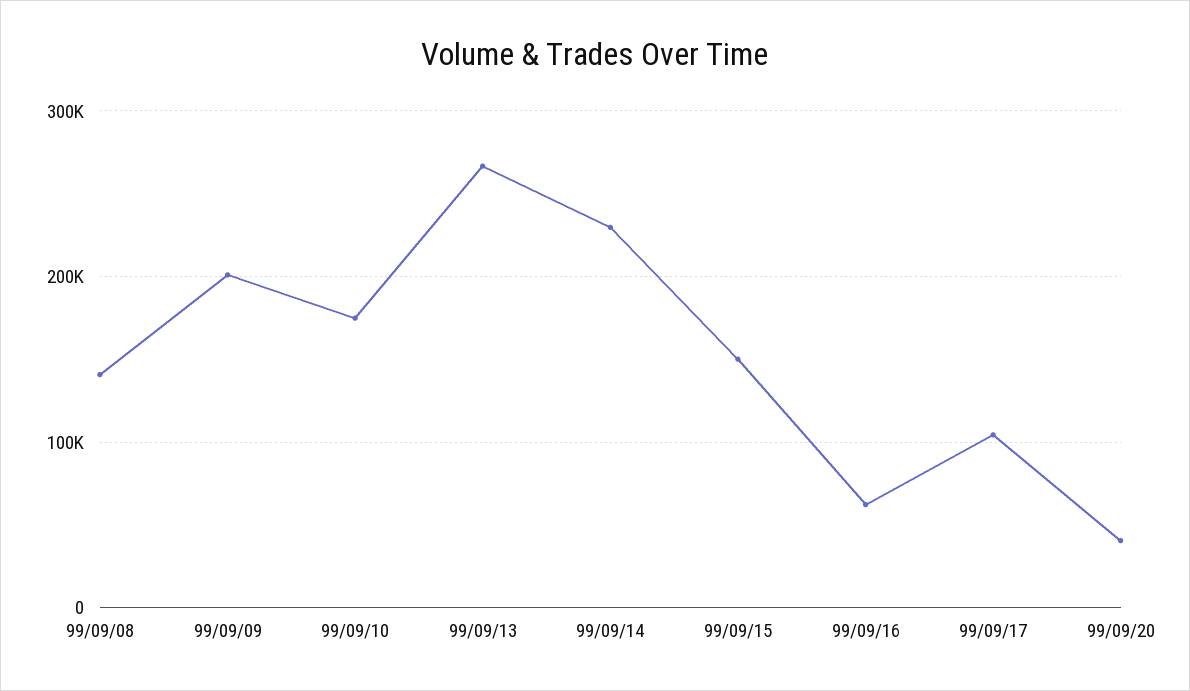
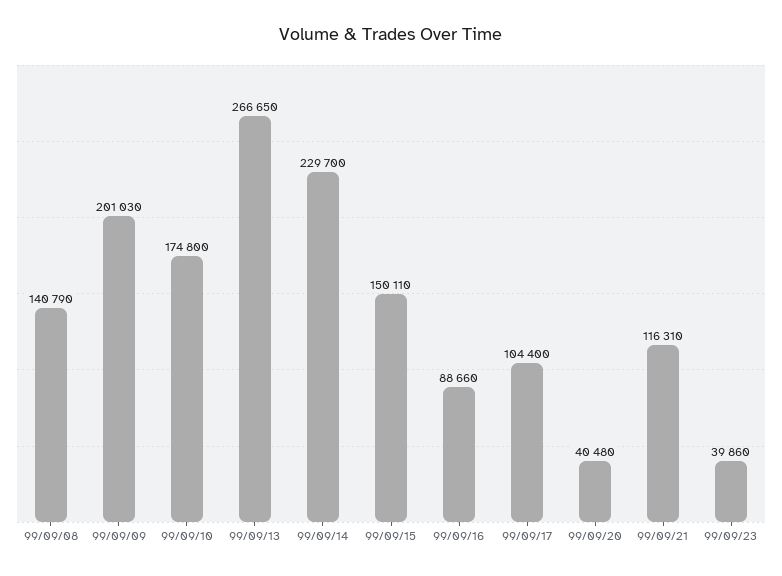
99/09/16: 60000 -> 88660
99/09/21: none -> 116310
99/09/23: none -> 39860

